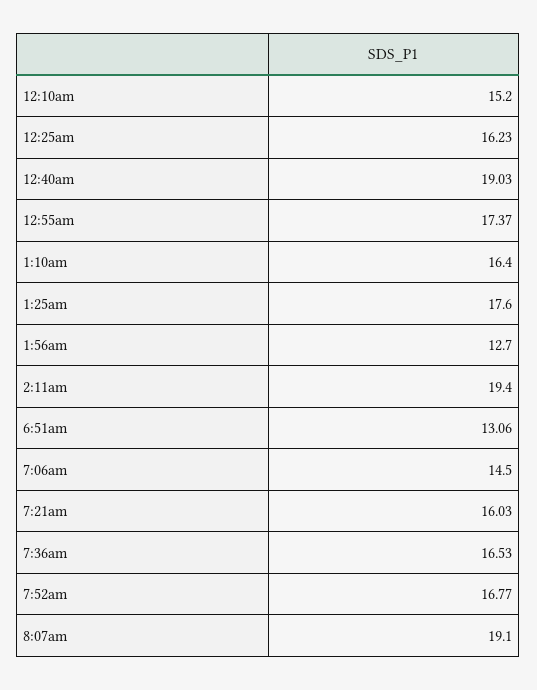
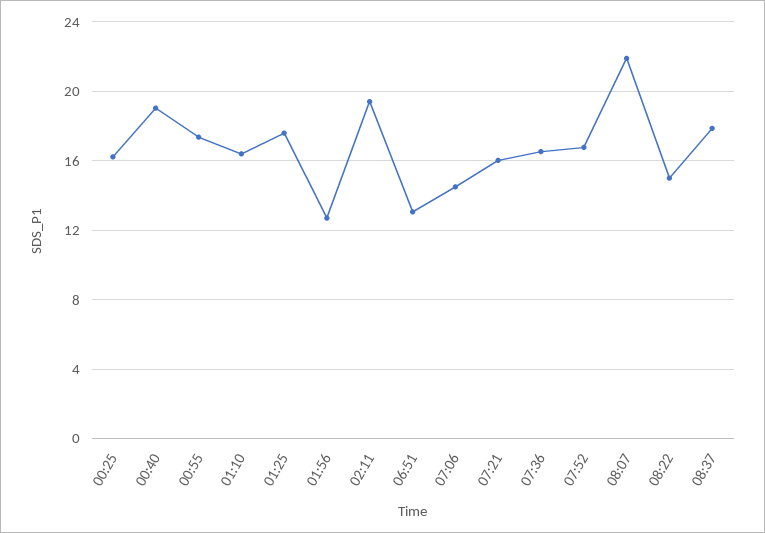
12:10am: 15.2 -> none
8:07am: 19.1 -> 22
08:22: none -> 15
08:37: none -> 18

